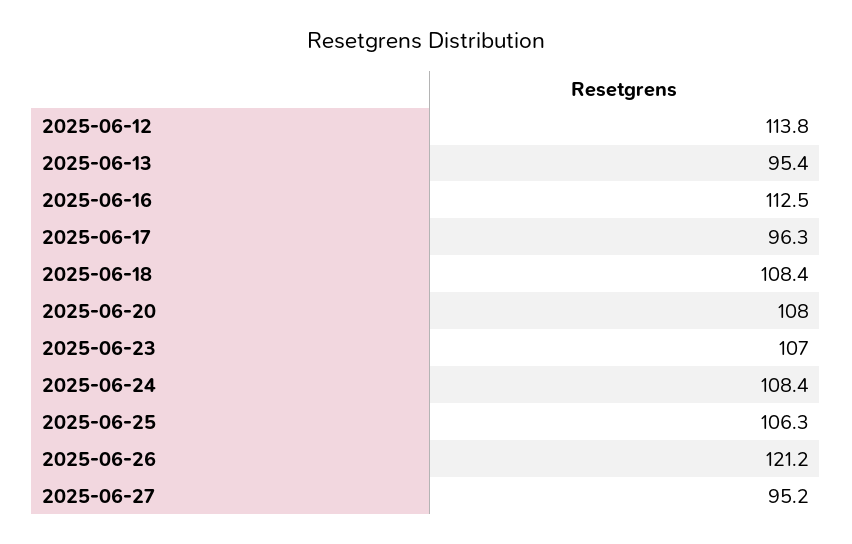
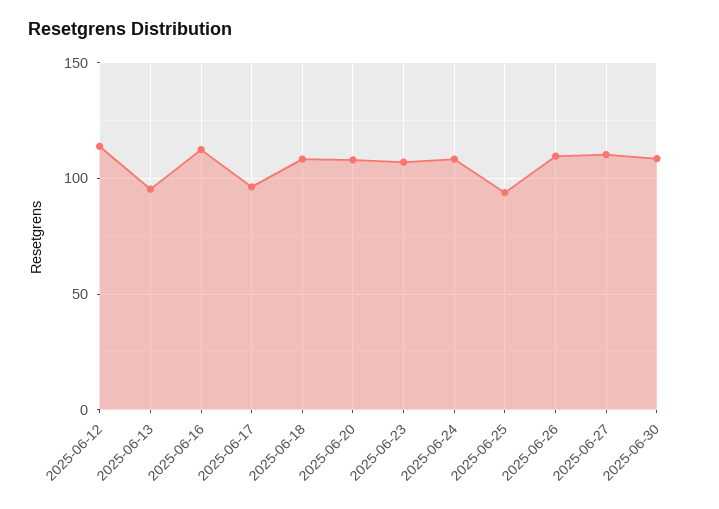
2025-06-25: 106.3 -> 95
2025-06-26: 121.2 -> 110
2025-06-27: 95.2 -> 110
2025-06-30: none -> 110

